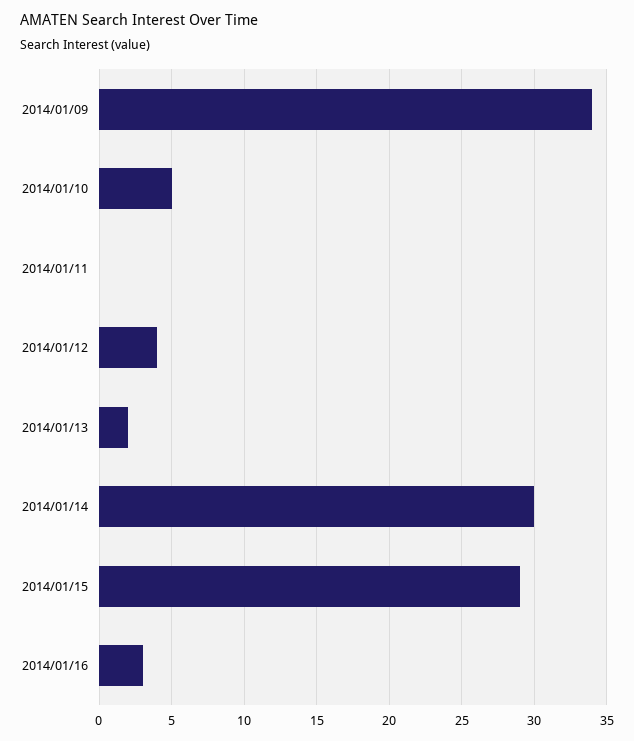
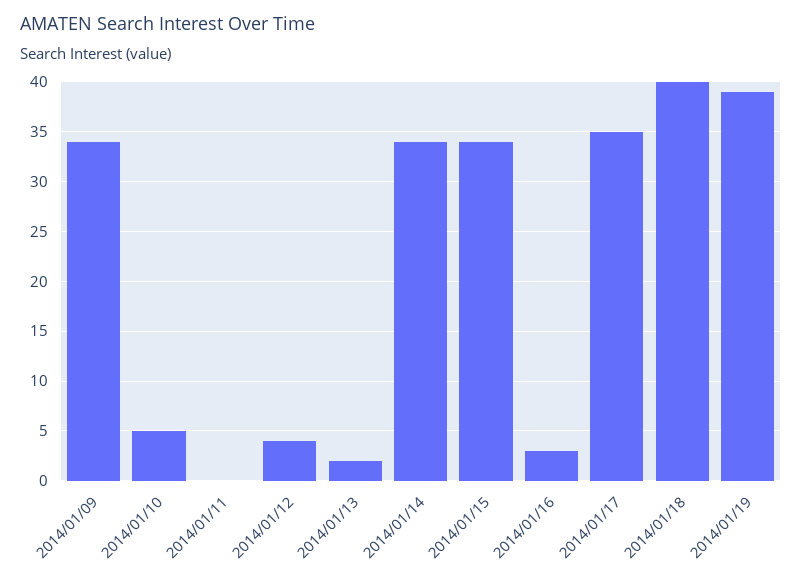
2014/01/14: 30 -> 34
2014/01/15: 29 -> 34
2014/01/17: none -> 35
2014/01/18: none -> 40
2014/01/19: none -> 39

